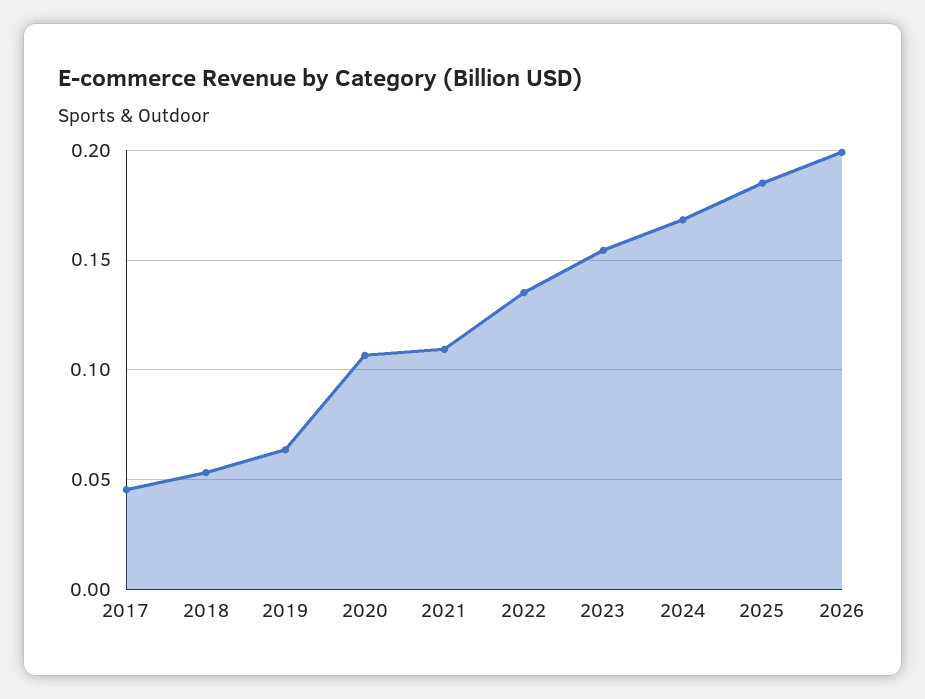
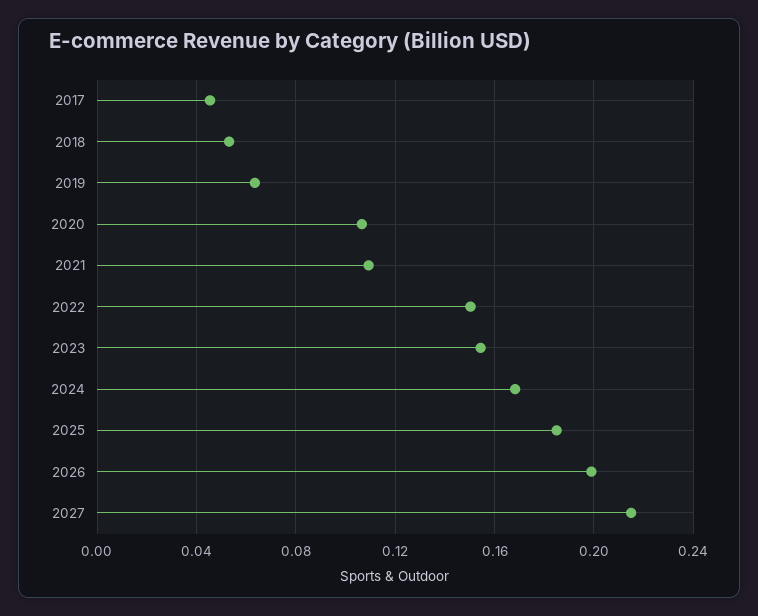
2022: 0.135 -> 0.15
2027: none -> 0.215

